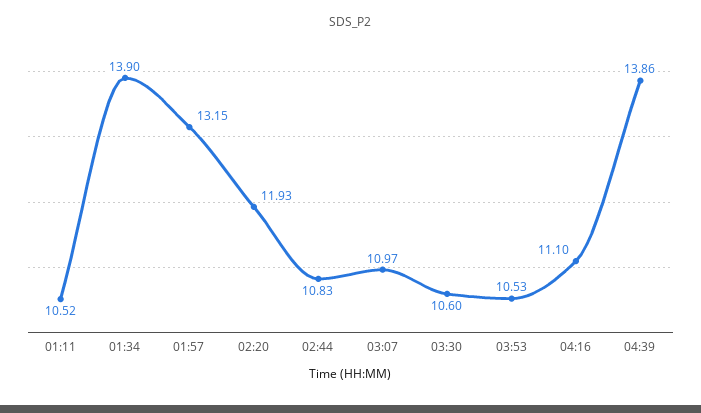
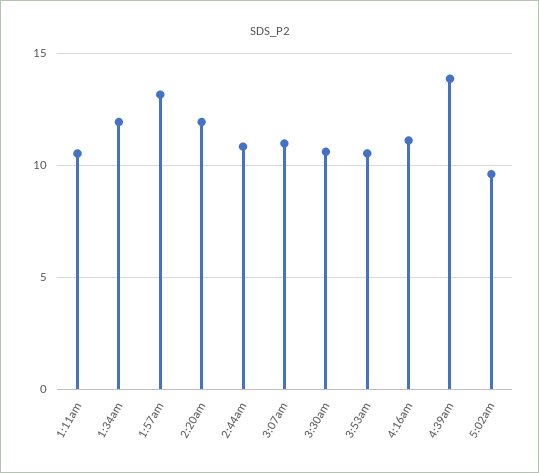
01:34: 13.9 -> 12
5:02am: none -> 9.5

